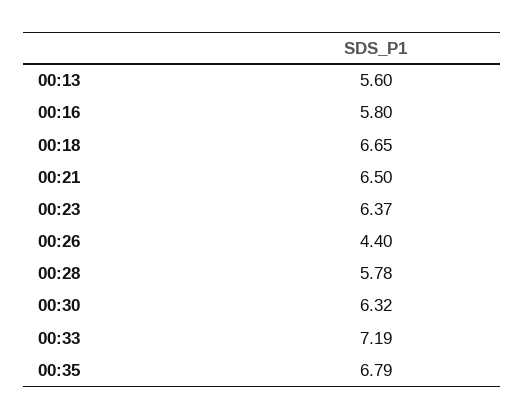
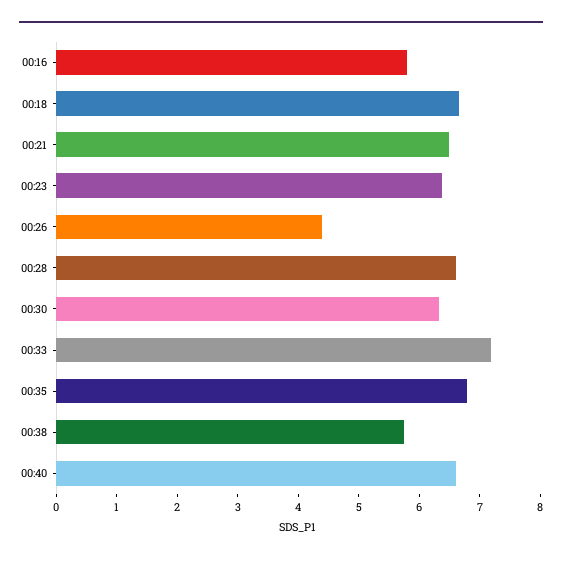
00:13: 5.6 -> none
00:28: 5.78 -> 6.6
00:38: none -> 5.8
00:40: none -> 6.6

